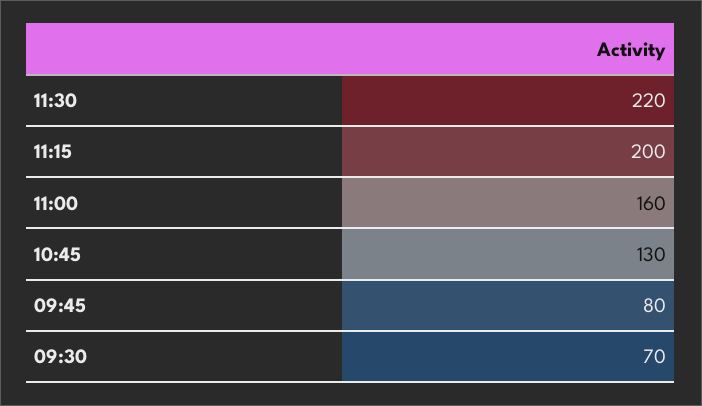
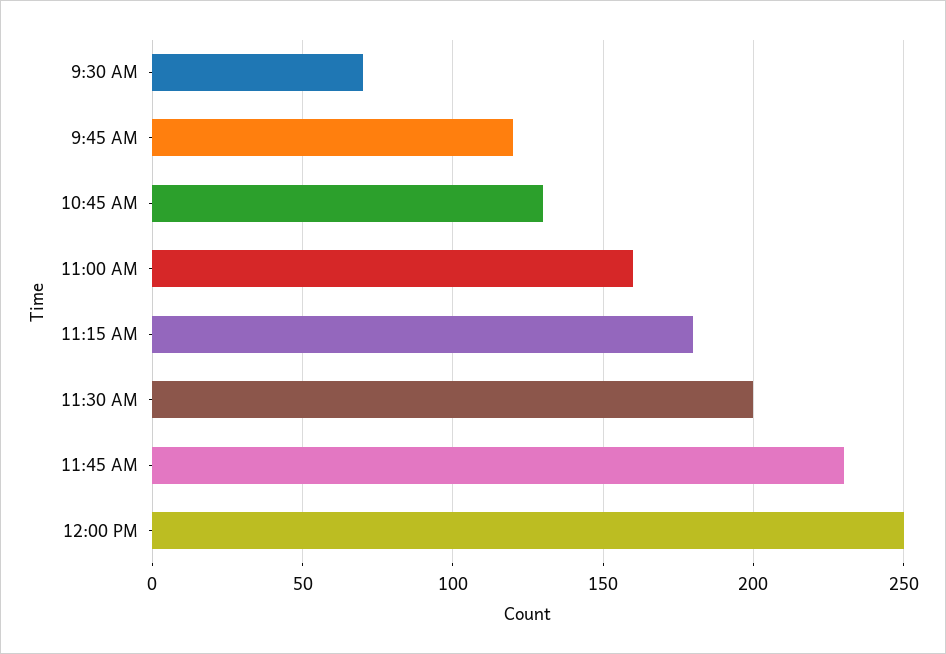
11:30: 220 -> 200
11:15: 200 -> 180
09:45: 80 -> 120
11:45 AM: none -> 230
12:00 PM: none -> 250

